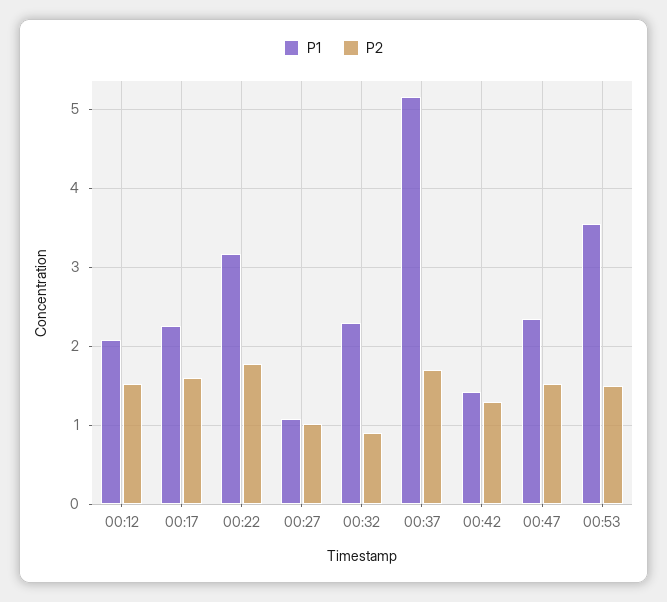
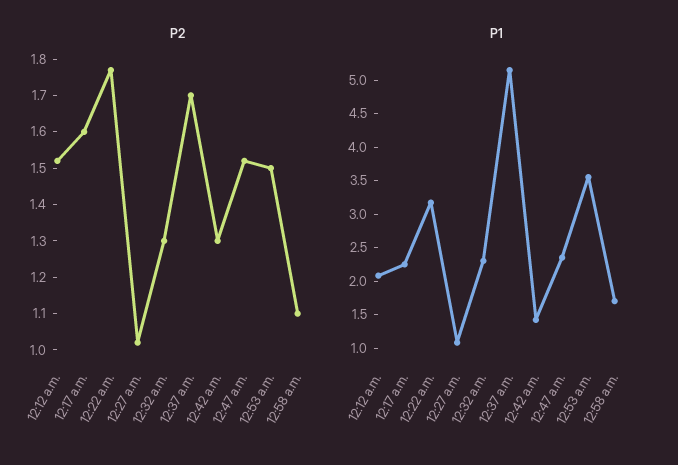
P2, 00:32: 0.9 -> 1.3
P2, 12:58 a.m.: none -> 1.1
P1, 12:58 a.m.: none -> 1.75

